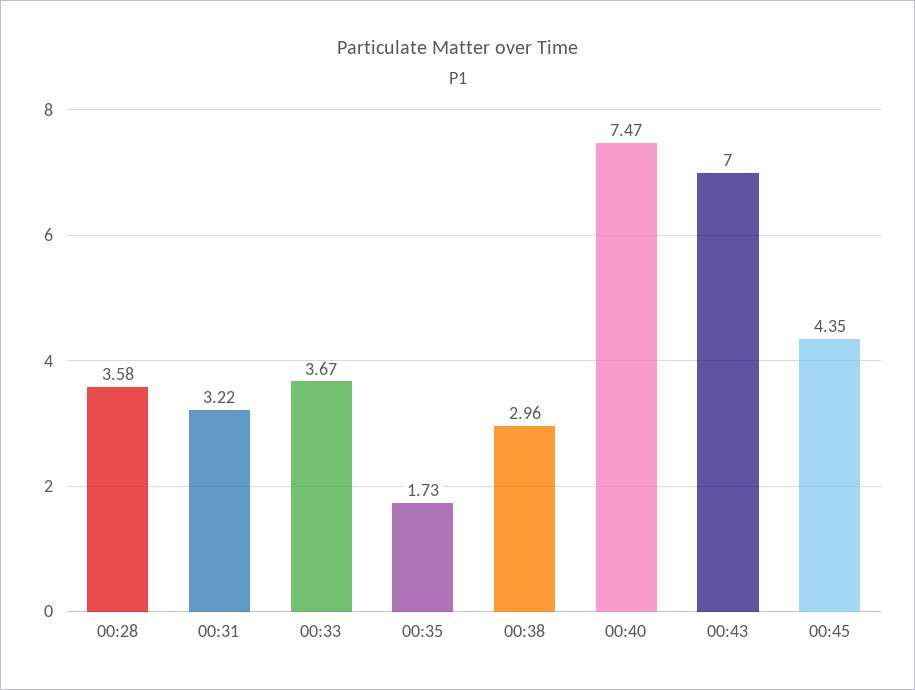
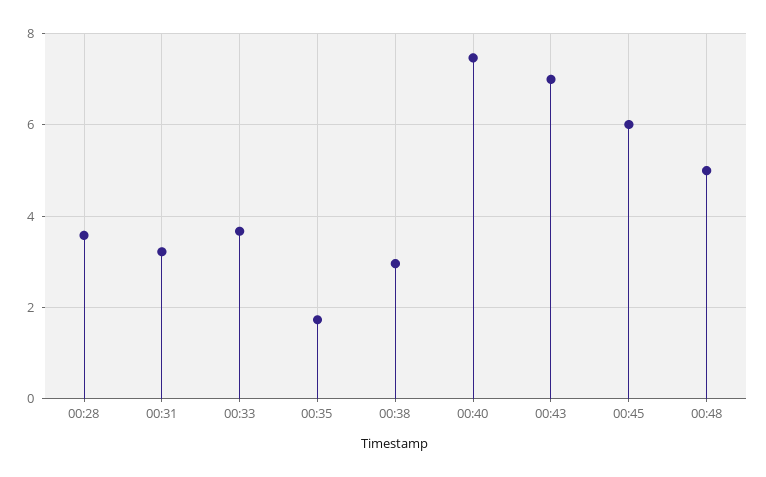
00:45: 4.35 -> 6
00:48: none -> 5

